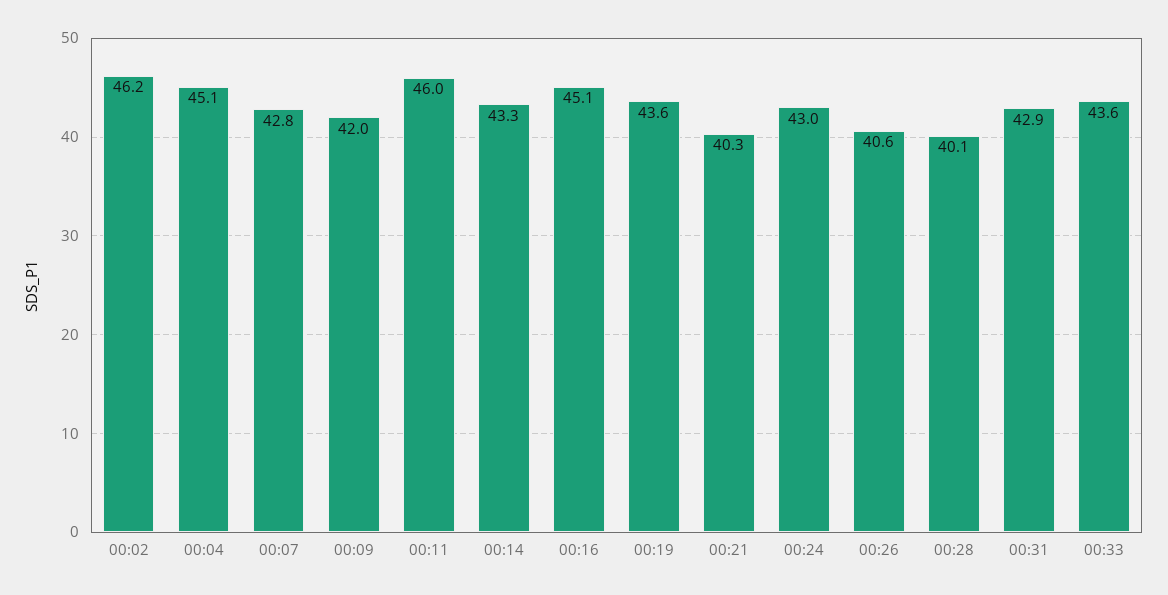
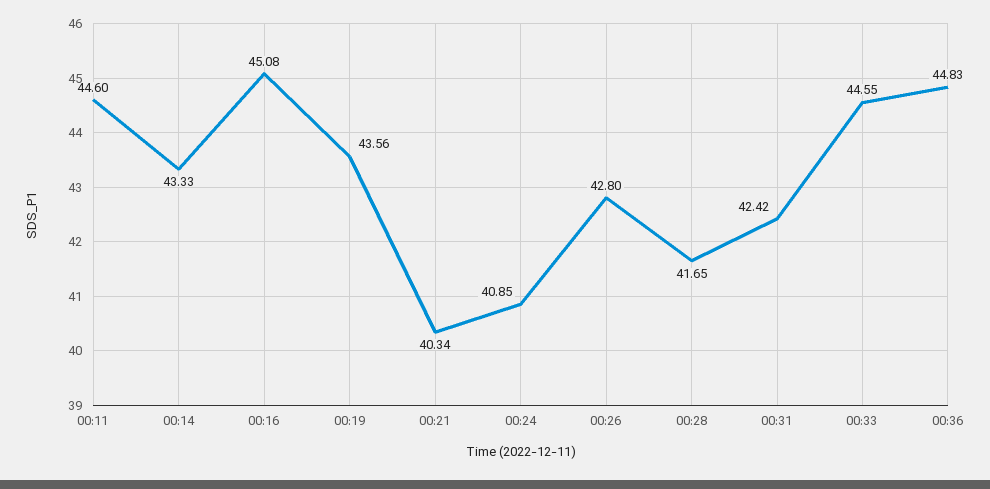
00:02: 46.2 -> none
00:04: 45.1 -> none
00:07: 42.8 -> none
00:09: 42 -> none
00:11: 46 -> 44.6
00:24: 43 -> 40.85
00:26: 40.6 -> 42.8
00:28: 40.1 -> 41.65
00:31: 42.9 -> 42.42
00:33: 43.6 -> 44.55
00:36: none -> 44.83

